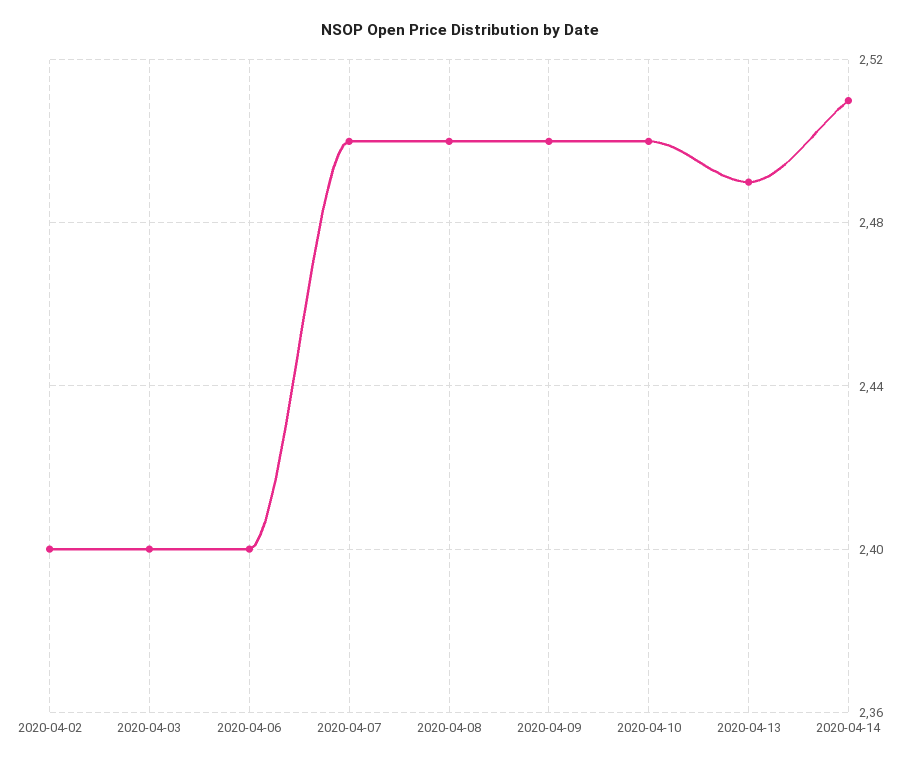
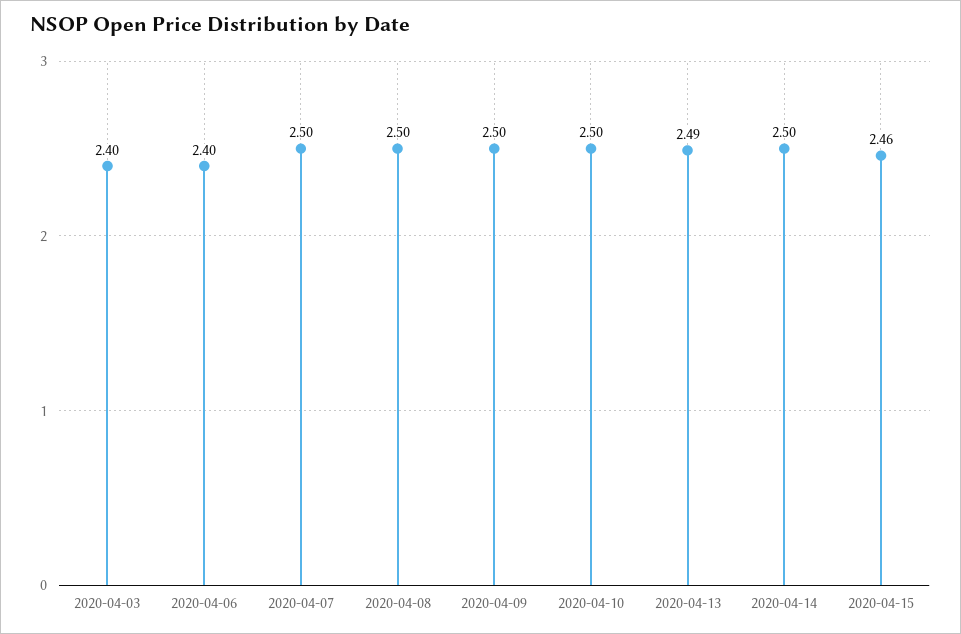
2020-04-02: 2.4 -> none
2020-04-14: 2.51 -> 2.5
2020-04-15: none -> 2.46

